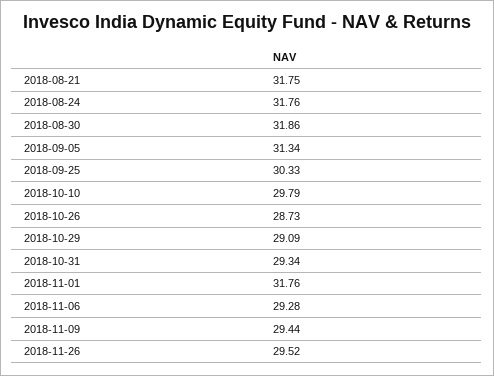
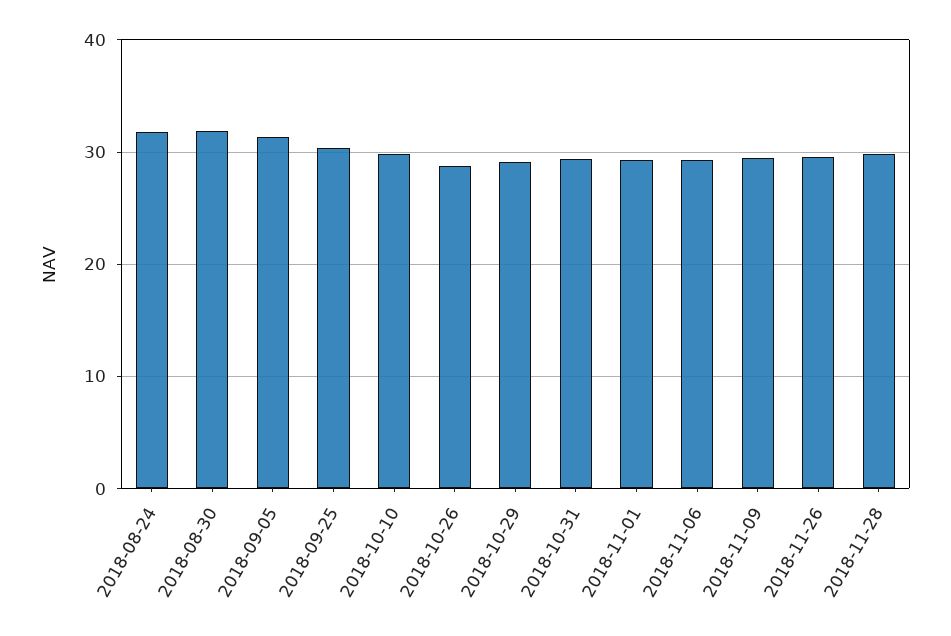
2018-08-21: 31.75 -> none
2018-11-01: 31.76 -> 29
2018-11-28: none -> 30

